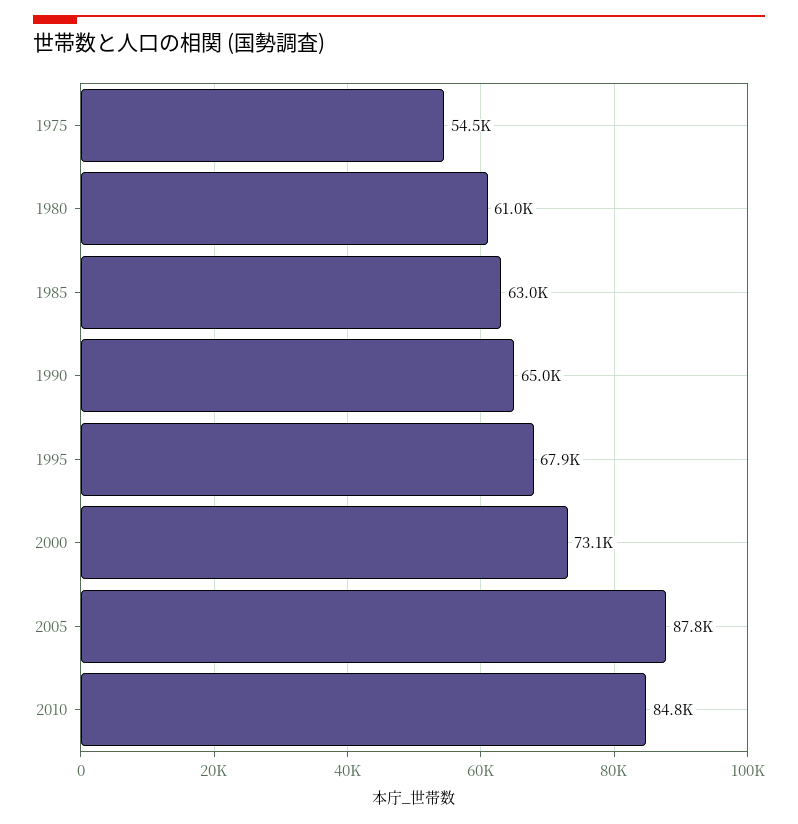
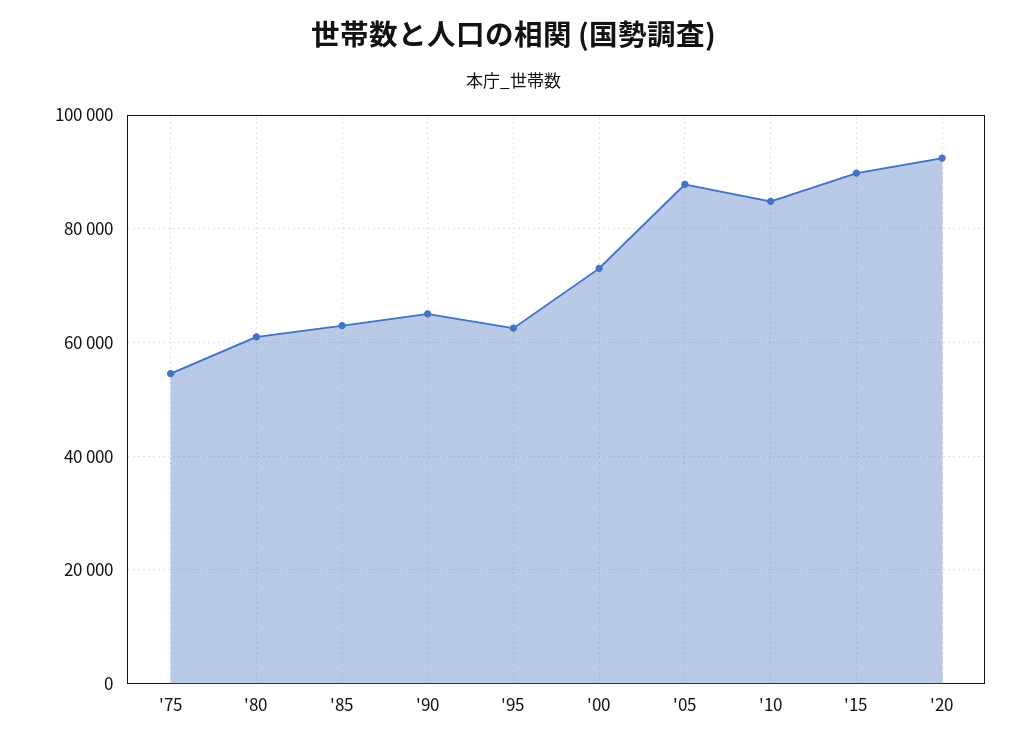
1995: 67900 -> 62000
'15: none -> 90000
'20: none -> 92000

